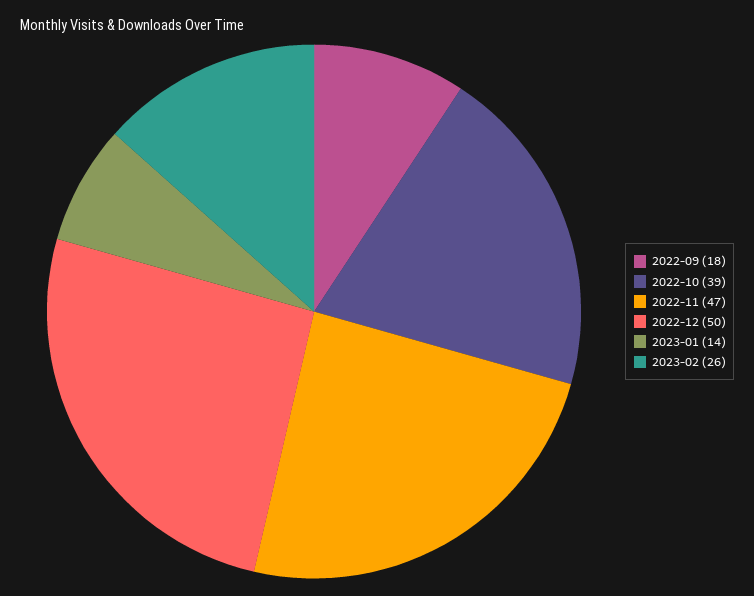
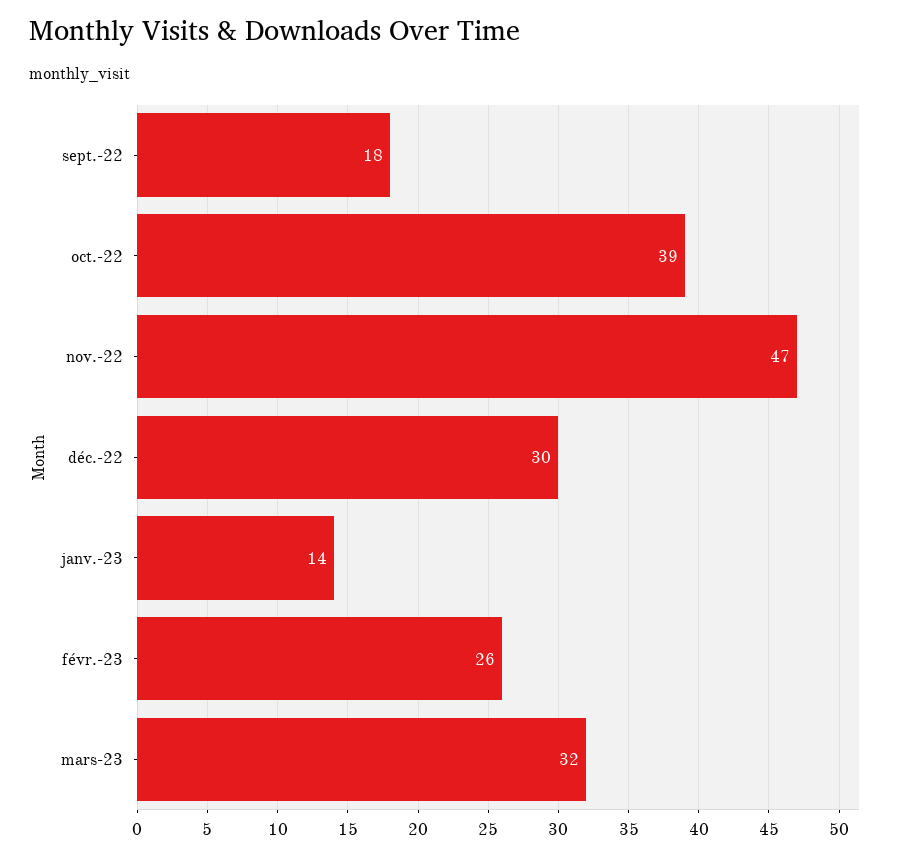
2022-12: 50 -> 30
mars-23: none -> 32

